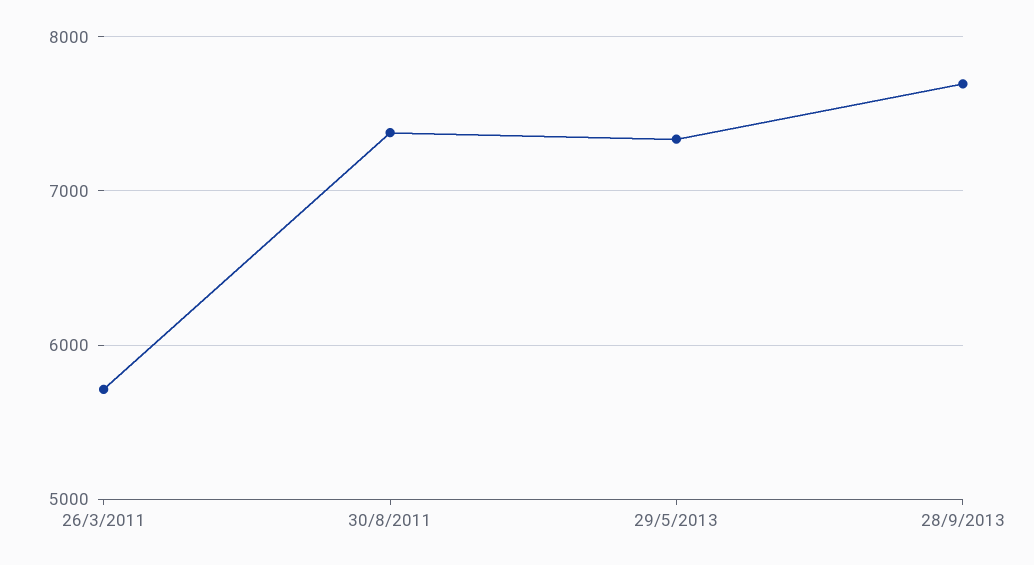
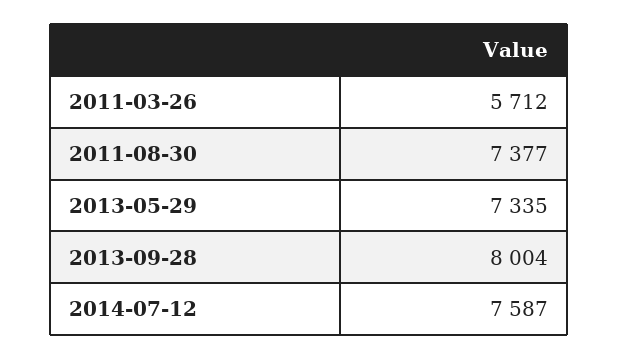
28/9/2013: 7700 -> 8004
2014-07-12: none -> 7587

